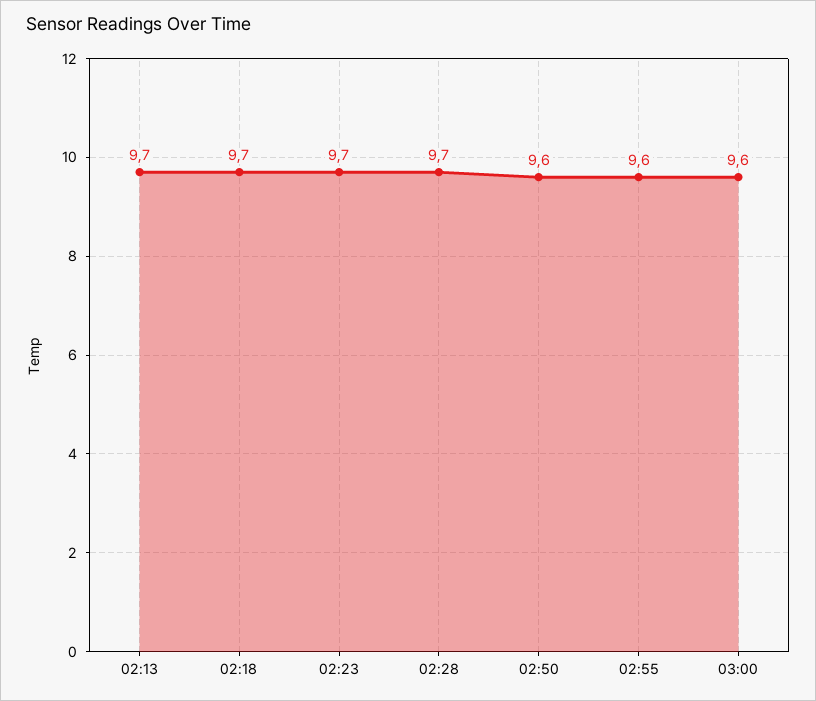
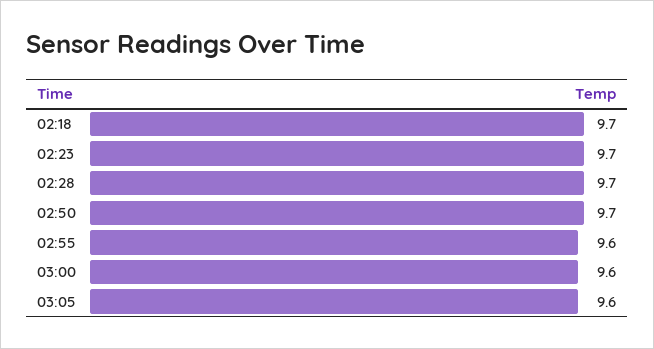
02:13: 9.7 -> none
02:50: 9.6 -> 9.7
03:05: none -> 9.6

